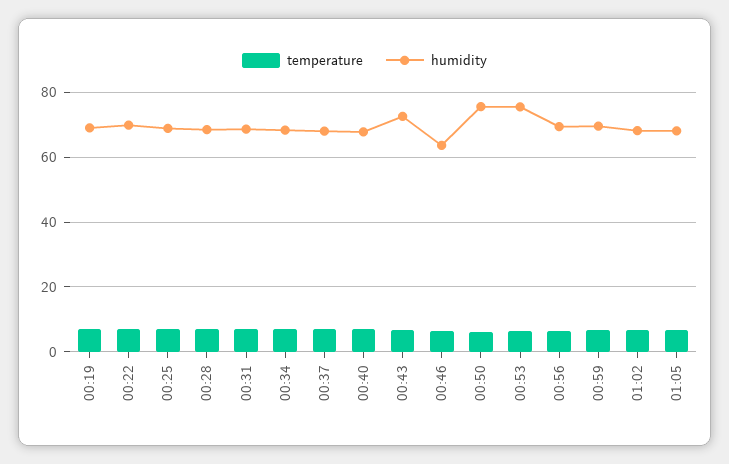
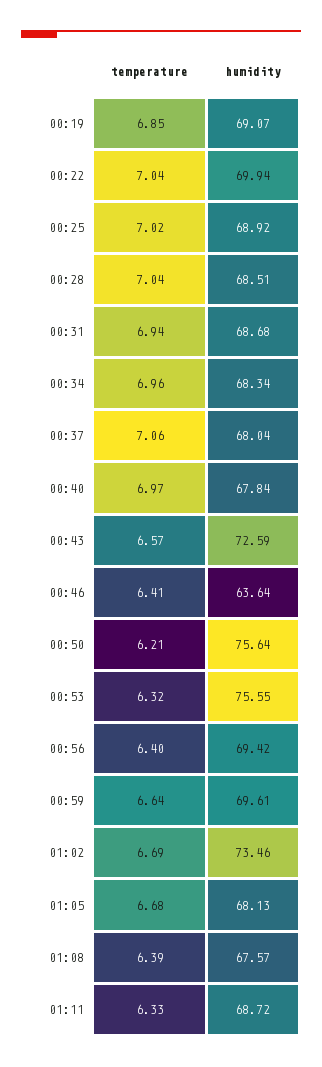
humidity, 01:02: 68 -> 73.46
temperature, 01:08: none -> 6.39
humidity, 01:08: none -> 67.57
temperature, 01:11: none -> 6.33
humidity, 01:11: none -> 68.72

